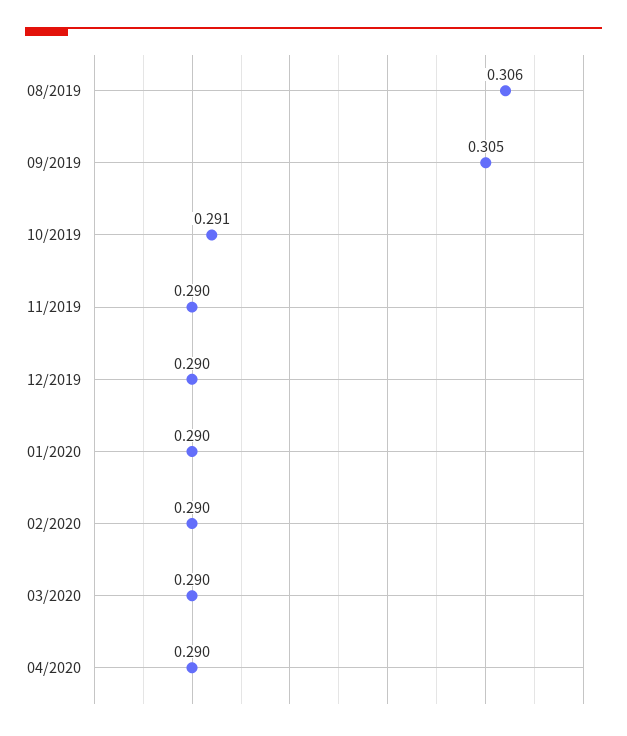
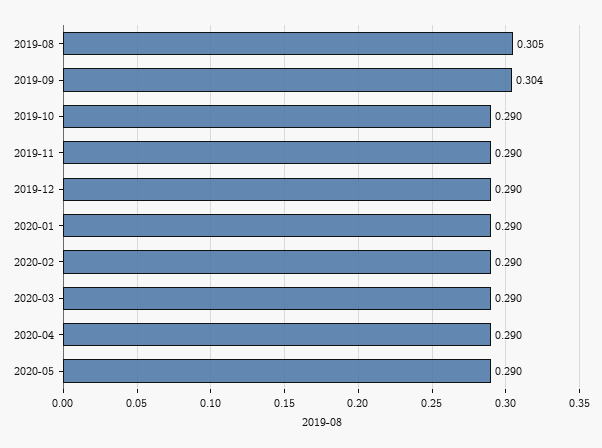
08/2019: 0.306 -> 0.305
09/2019: 0.305 -> 0.304
10/2019: 0.291 -> 0.29
2020-05: none -> 0.29

